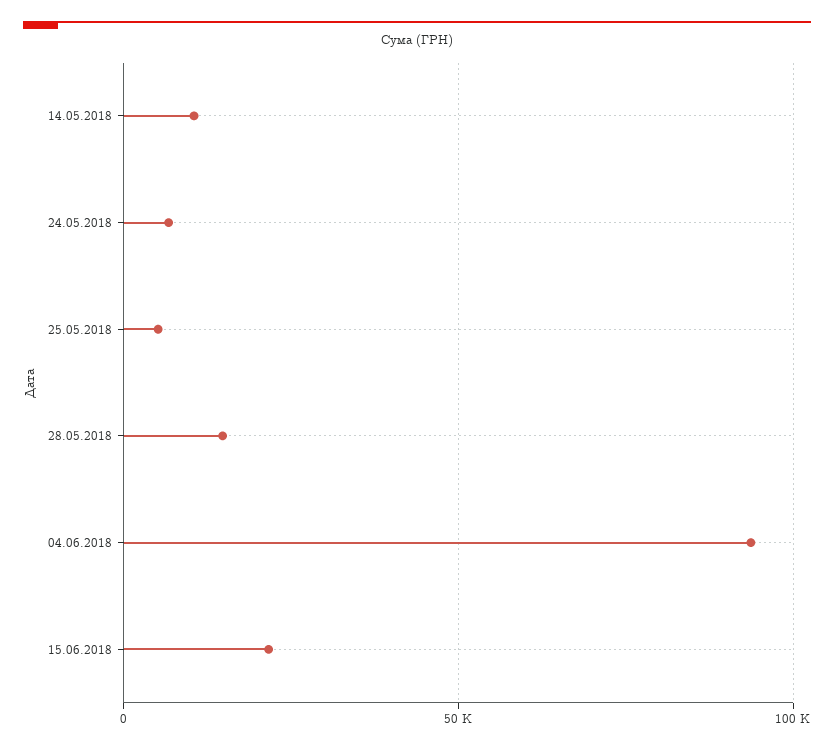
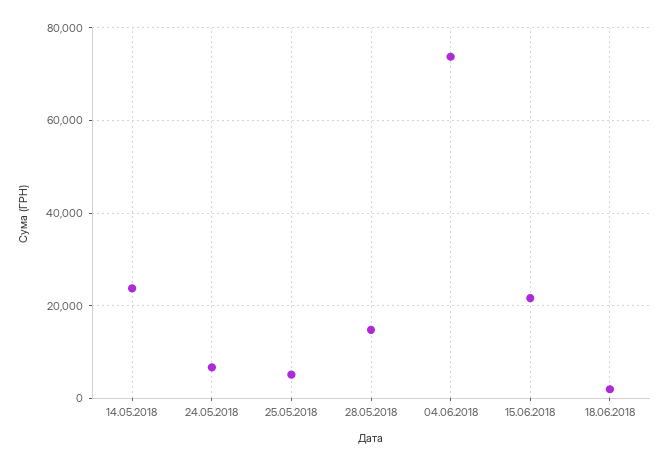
14.05.2018: 10000 -> 24000
04.06.2018: 95000 -> 74000
18.06.2018: none -> 2000

